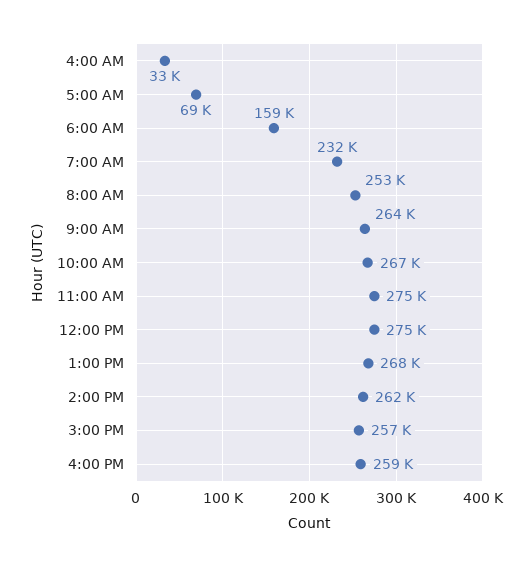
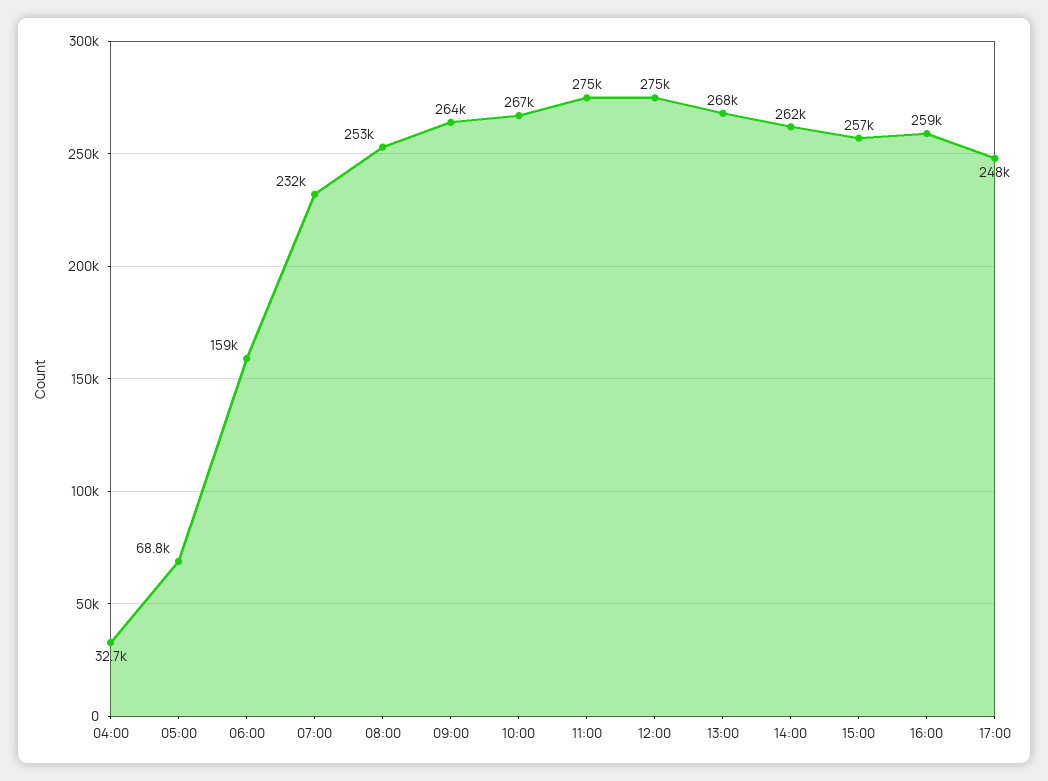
17:00: none -> 248000

